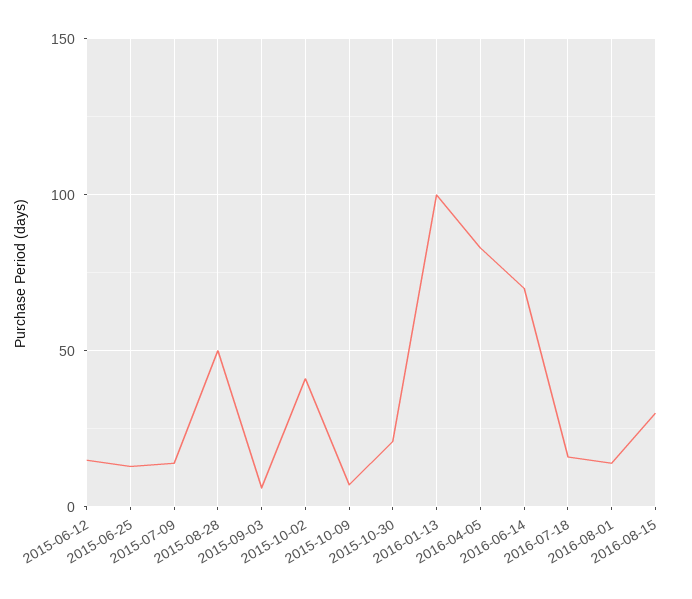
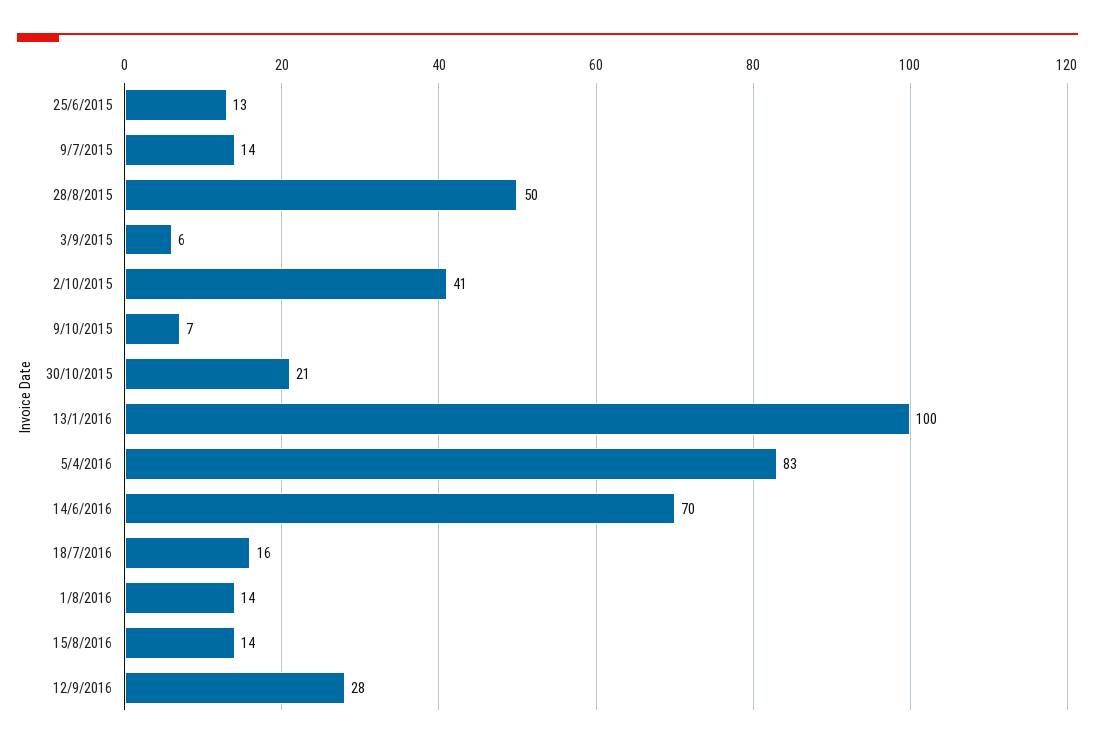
2015-06-12: 15 -> none
2016-08-15: 30 -> 14
12/9/2016: none -> 28

